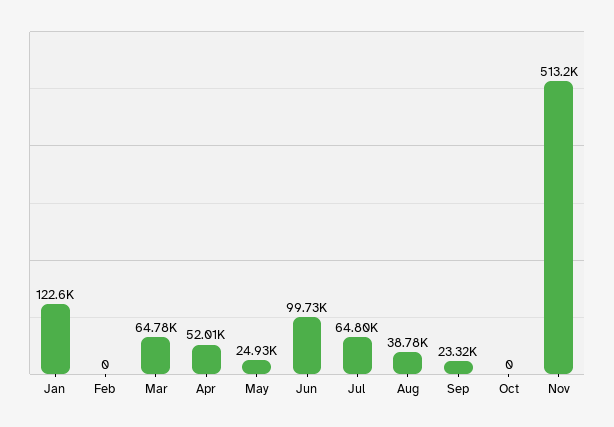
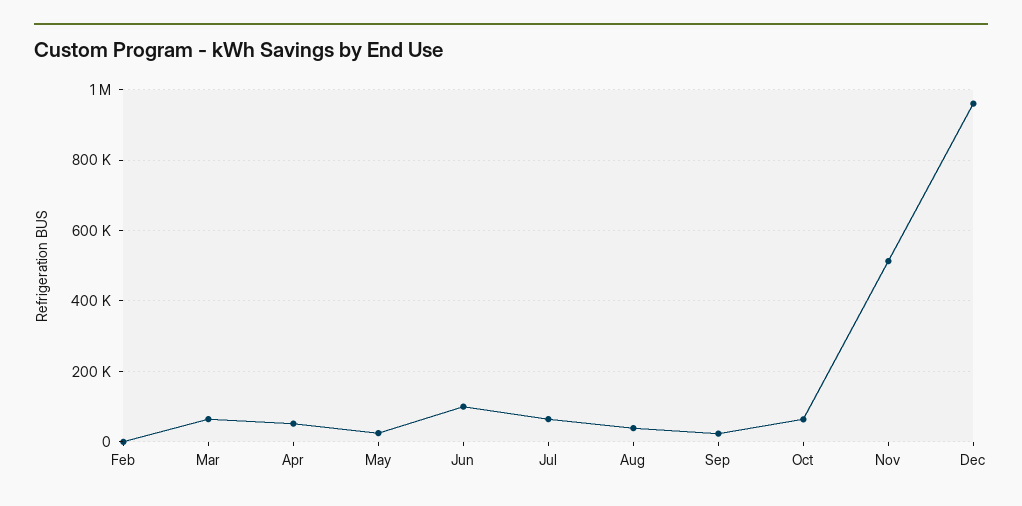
Jan: 122600 -> none
Oct: 0 -> 60000
Dec: none -> 960000

